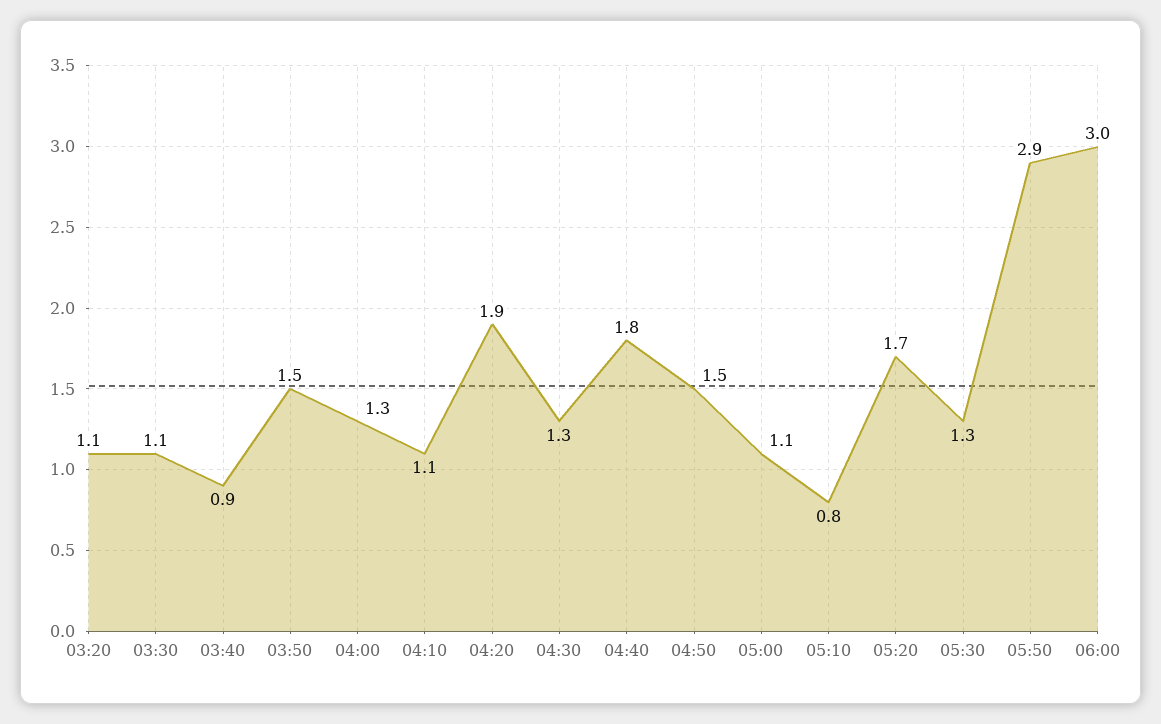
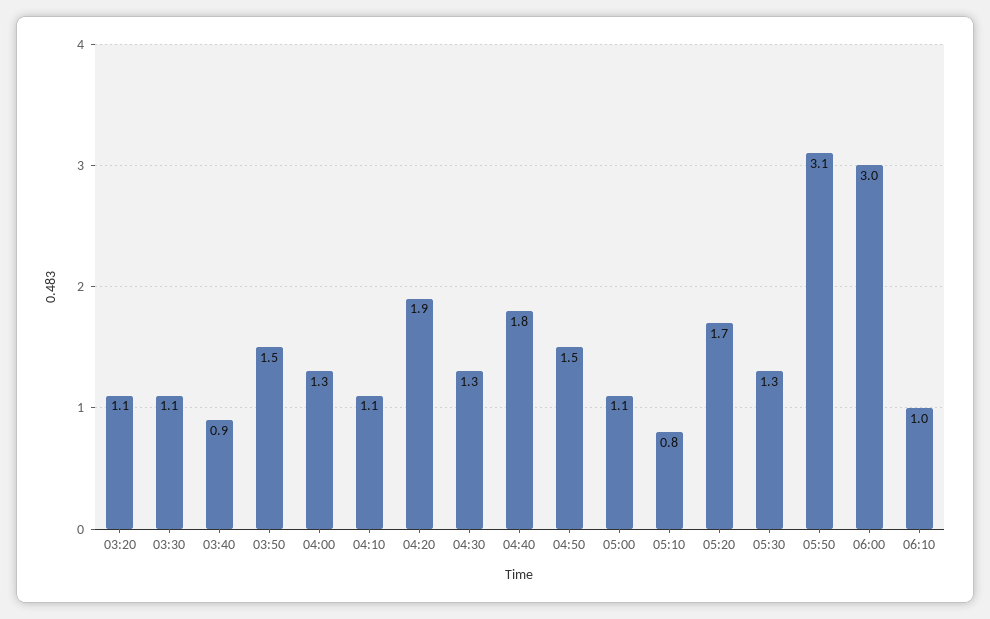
05:50: 2.9 -> 3.1
06:10: none -> 1

